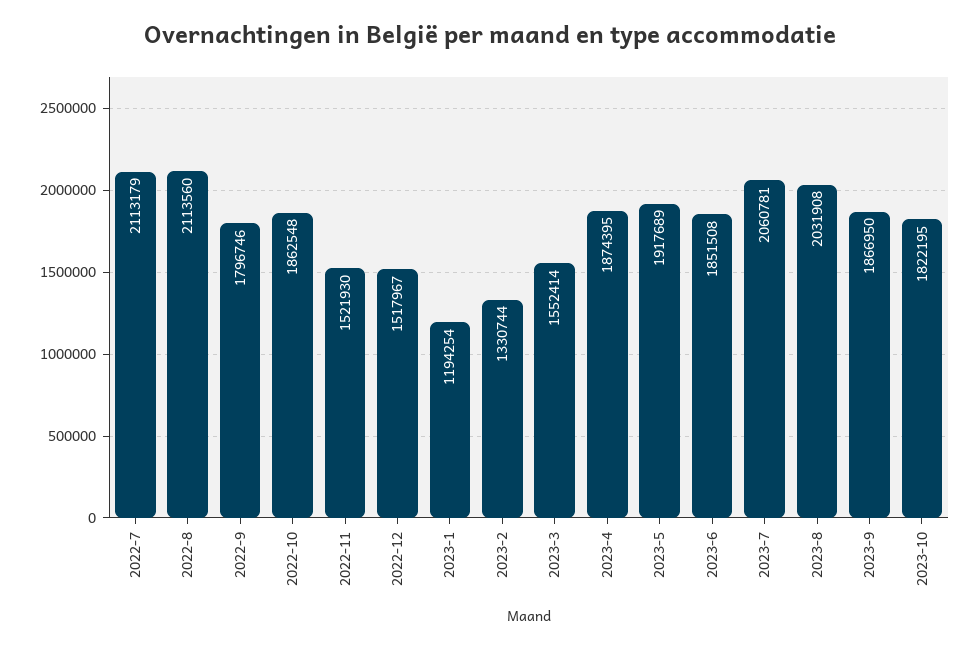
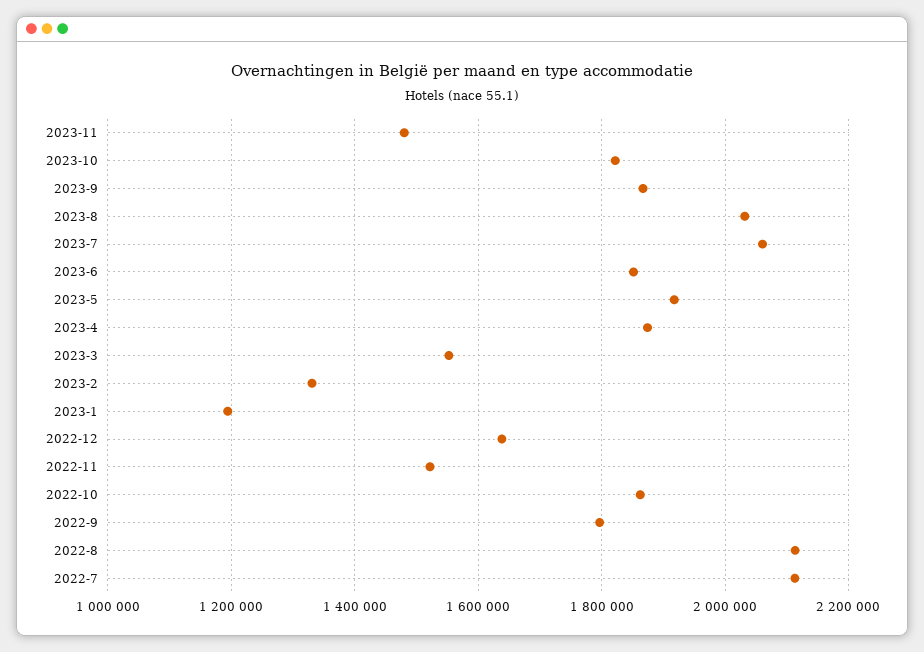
2022-12: 1517967 -> 1640000
2023-11: none -> 1480000

